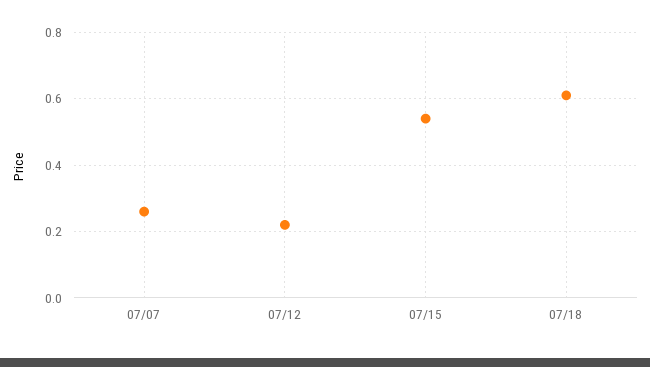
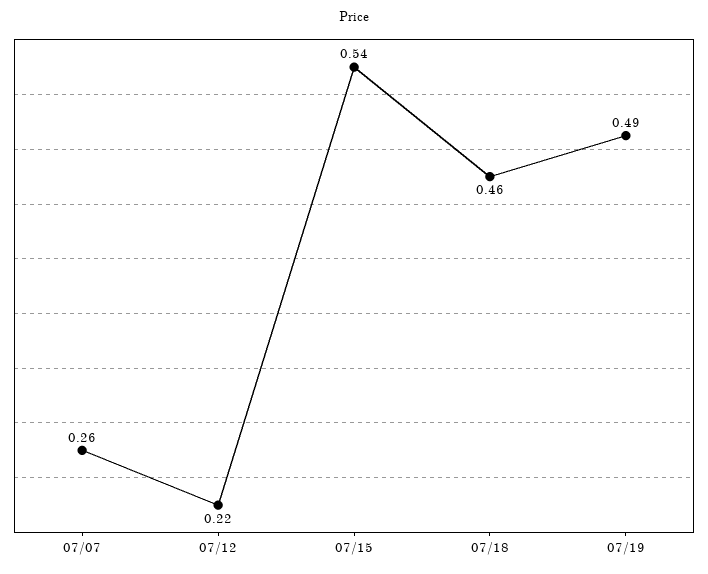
07/18: 0.6 -> 0.46
07/19: none -> 0.49

